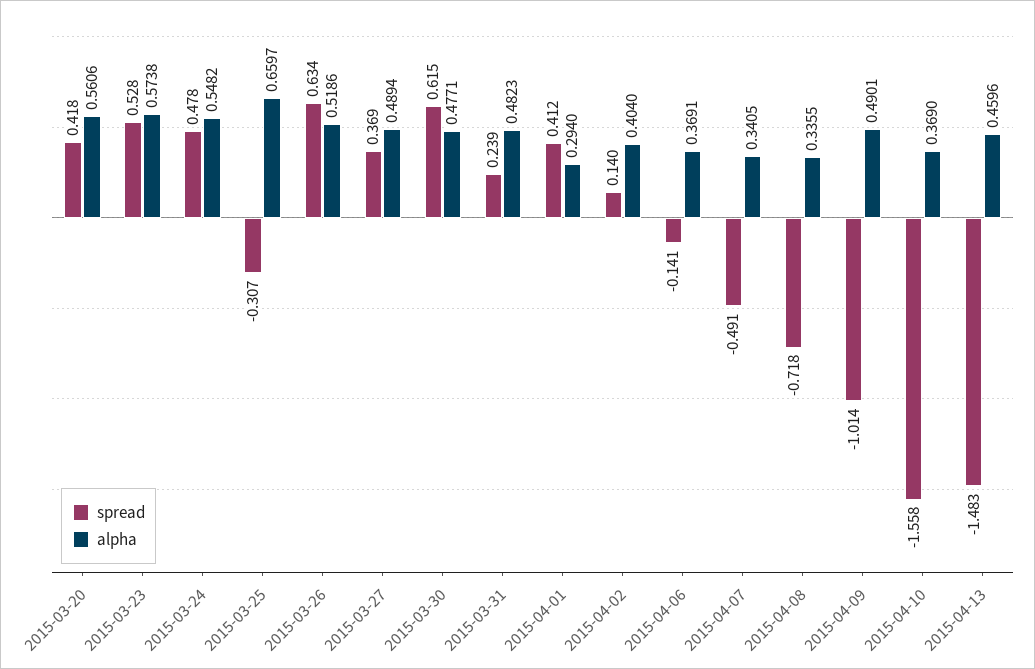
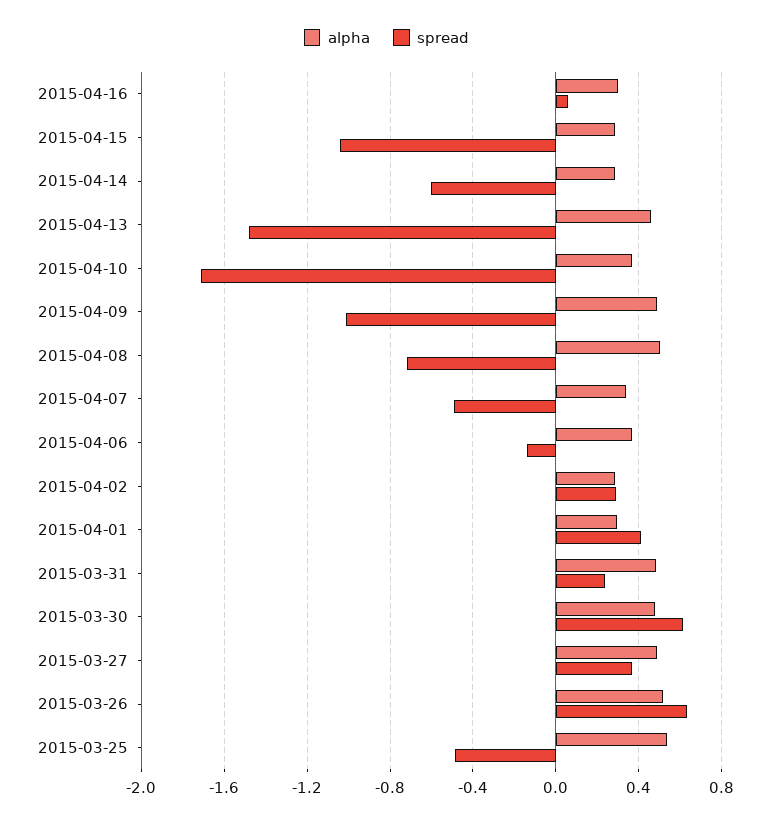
spread, 2015-03-20: 0.418 -> none
alpha, 2015-03-20: 0.5606 -> none
spread, 2015-03-23: 0.528 -> none
alpha, 2015-03-23: 0.5738 -> none
spread, 2015-03-24: 0.478 -> none
alpha, 2015-03-24: 0.5482 -> none
spread, 2015-03-25: -0.307 -> -0.5
alpha, 2015-03-25: 0.6597 -> 0.55
spread, 2015-04-02: 0.14 -> 0.3
alpha, 2015-04-02: 0.404 -> 0.3
alpha, 2015-04-08: 0.3355 -> 0.5
spread, 2015-04-10: -1.558 -> -1.7
alpha, 2015-04-16: none -> 0.3
spread, 2015-04-16: none -> 0.05
alpha, 2015-04-15: none -> 0.3
spread, 2015-04-15: none -> -1.05
alpha, 2015-04-14: none -> 0.3
spread, 2015-04-14: none -> -0.6

